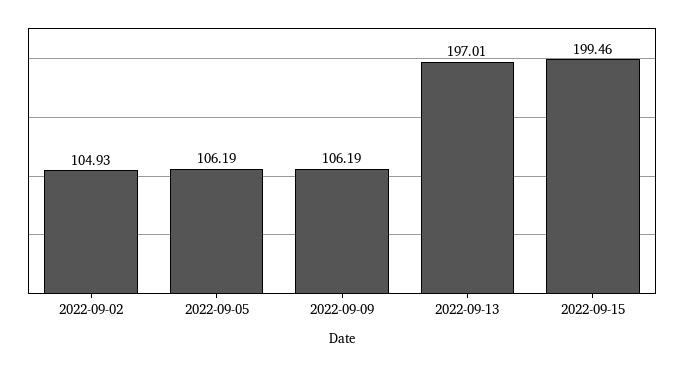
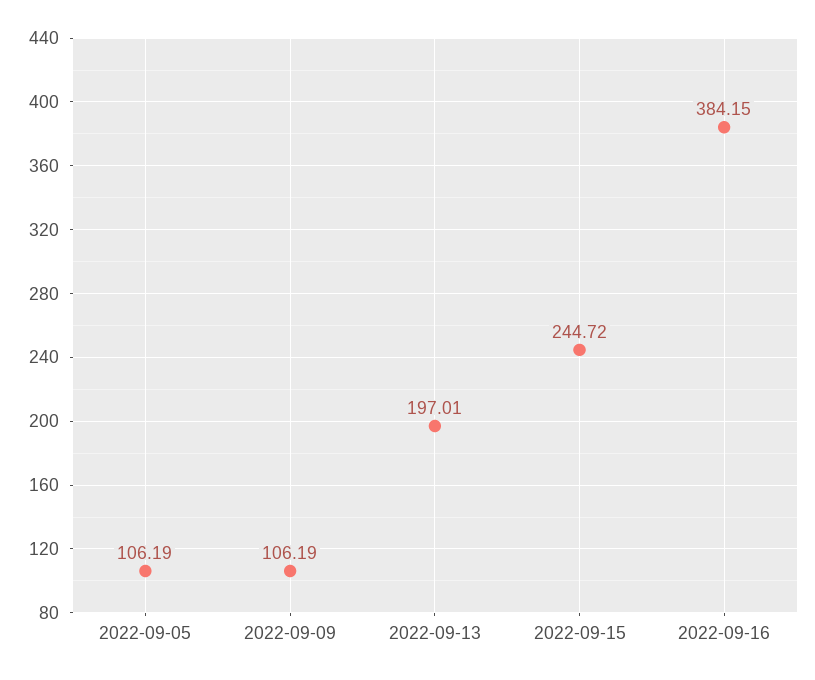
2022-09-02: 104.93 -> none
2022-09-15: 199.46 -> 244.72
2022-09-16: none -> 384.15

